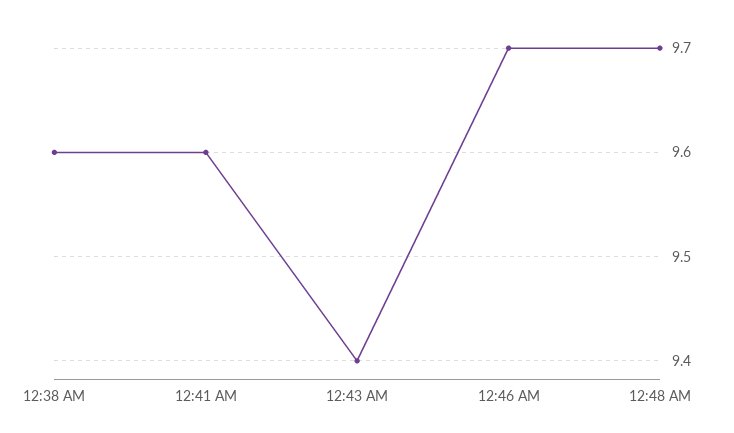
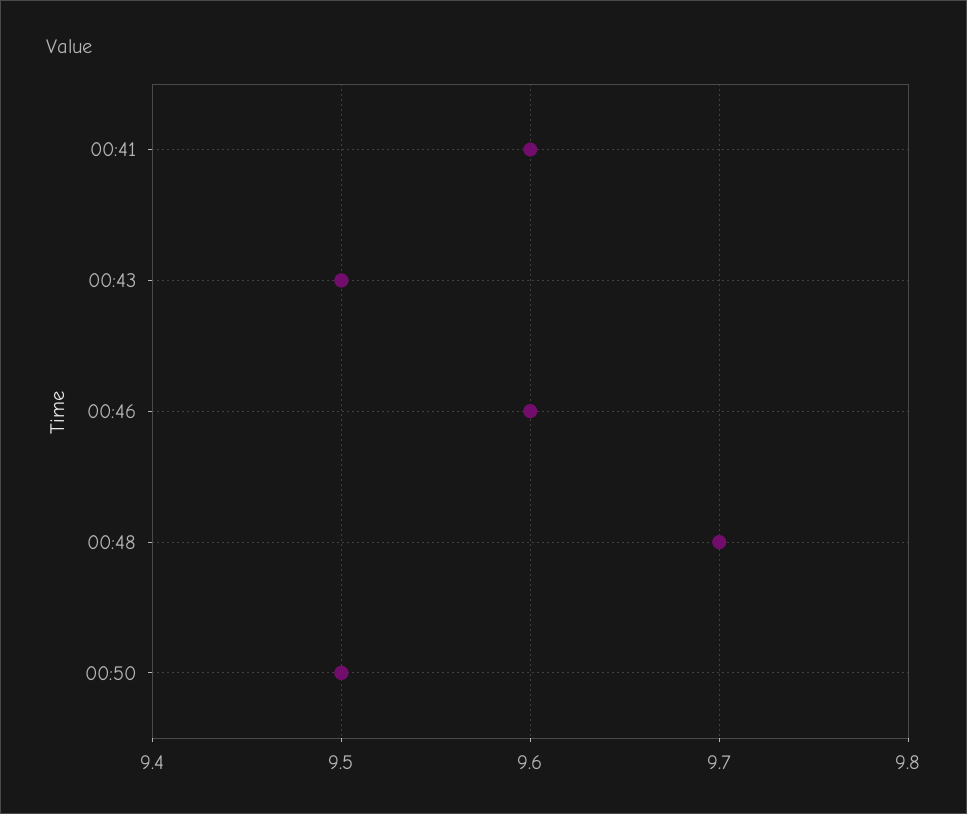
12:38 AM: 9.6 -> none
12:43 AM: 9.4 -> 9.5
12:46 AM: 9.7 -> 9.6
00:50: none -> 9.5

